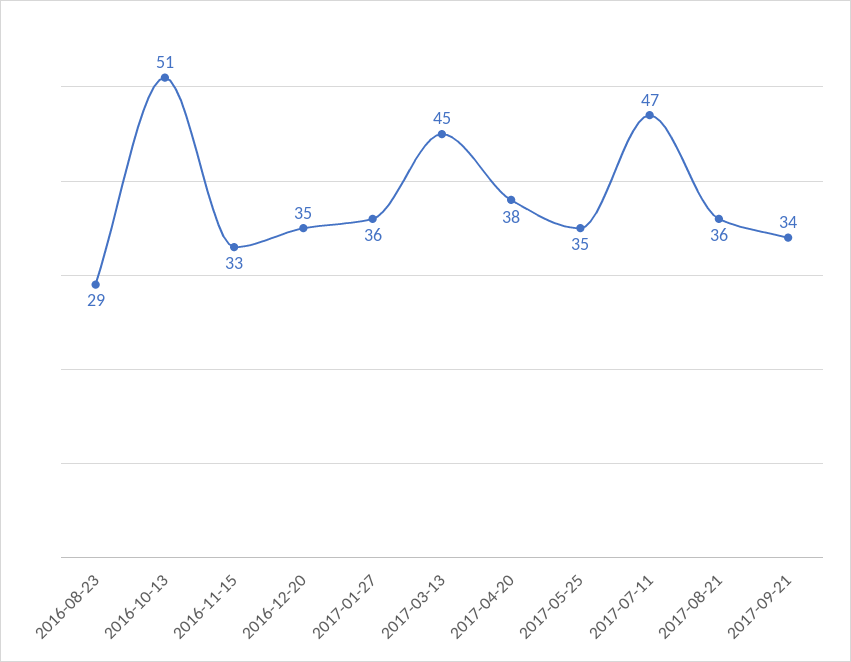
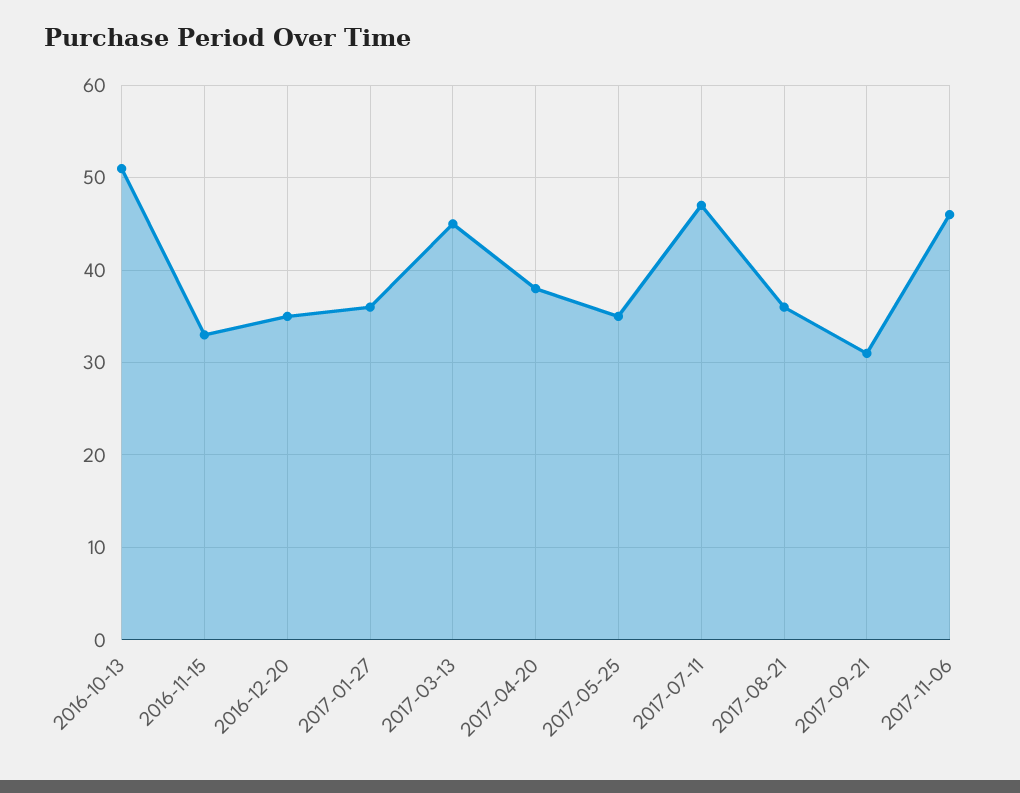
2016-08-23: 29 -> none
2017-09-21: 34 -> 31
2017-11-06: none -> 46

